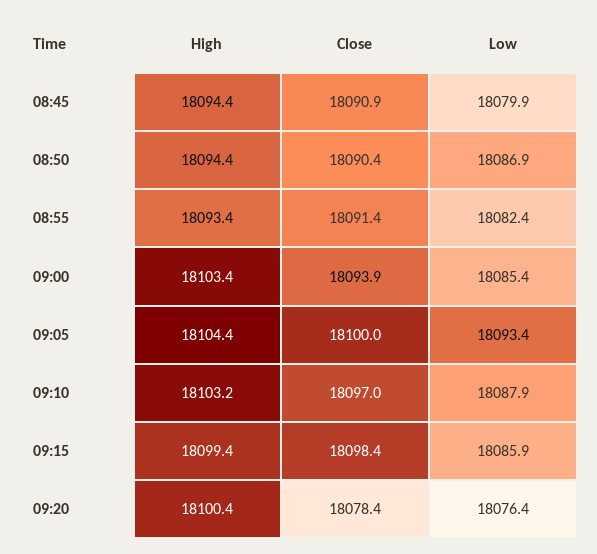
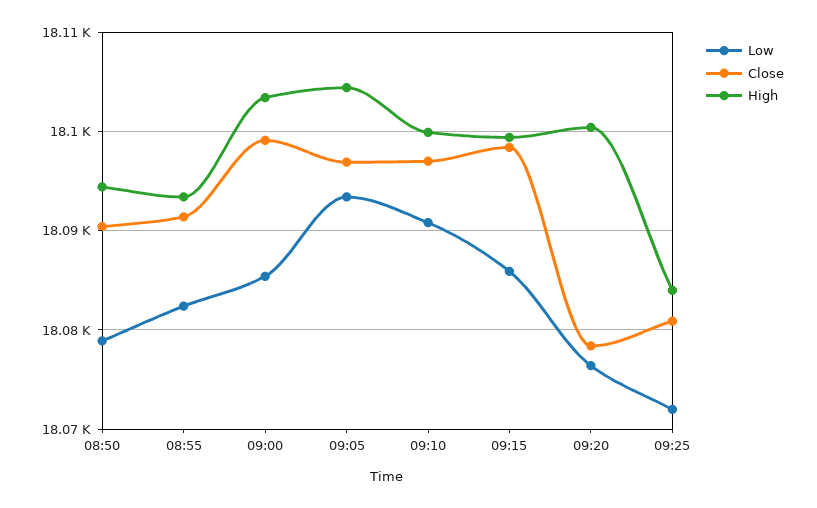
High, 08:45: 18094.4 -> none
Close, 08:45: 18090.9 -> none
Low, 08:45: 18079.9 -> none
Low, 08:50: 18086.9 -> 18079
Close, 09:00: 18093.9 -> 18099
Close, 09:05: 18100 -> 18097
High, 09:10: 18103.2 -> 18100
Low, 09:10: 18087.9 -> 18091
Low, 09:25: none -> 18072
Close, 09:25: none -> 18081
High, 09:25: none -> 18084

